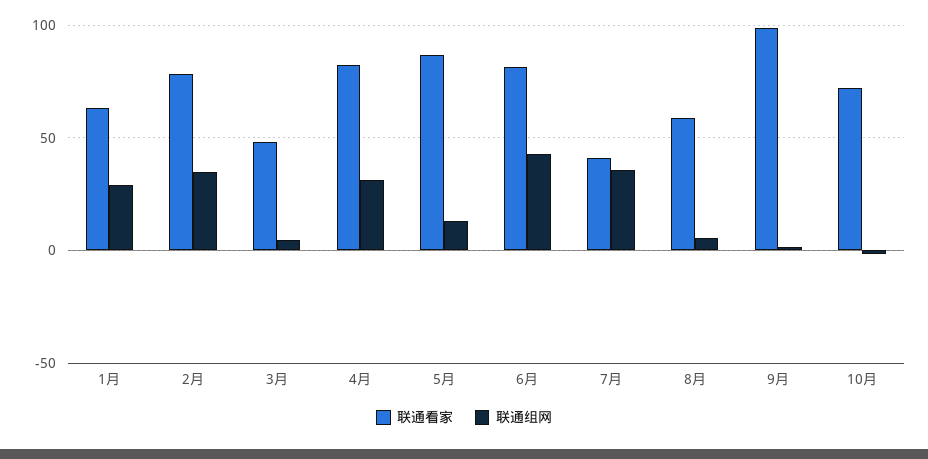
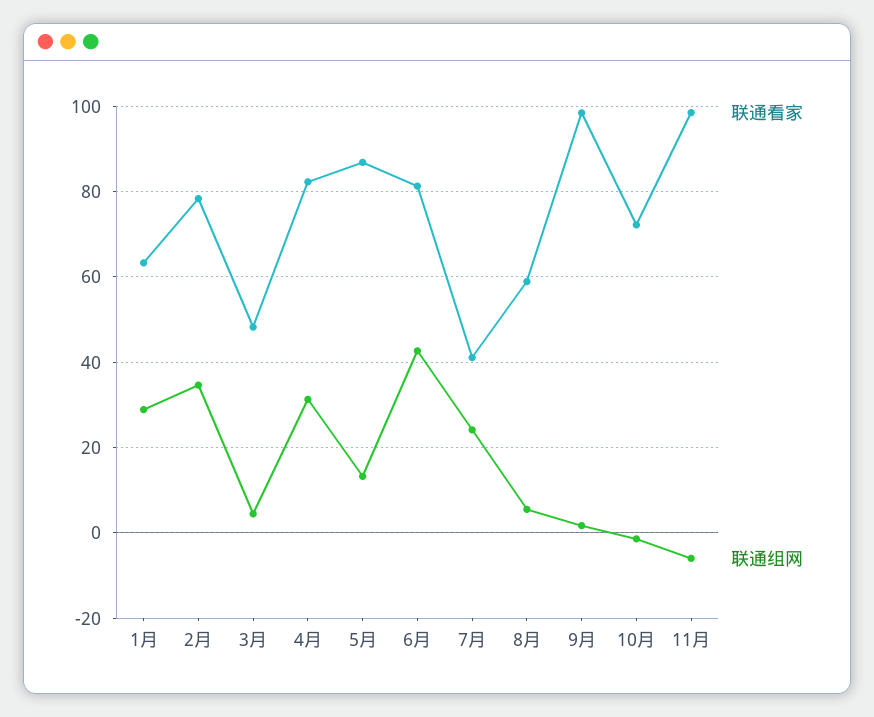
联通组网, 7月: 35 -> 24
联通看家, 11月: none -> 98
联通组网, 11月: none -> -6

